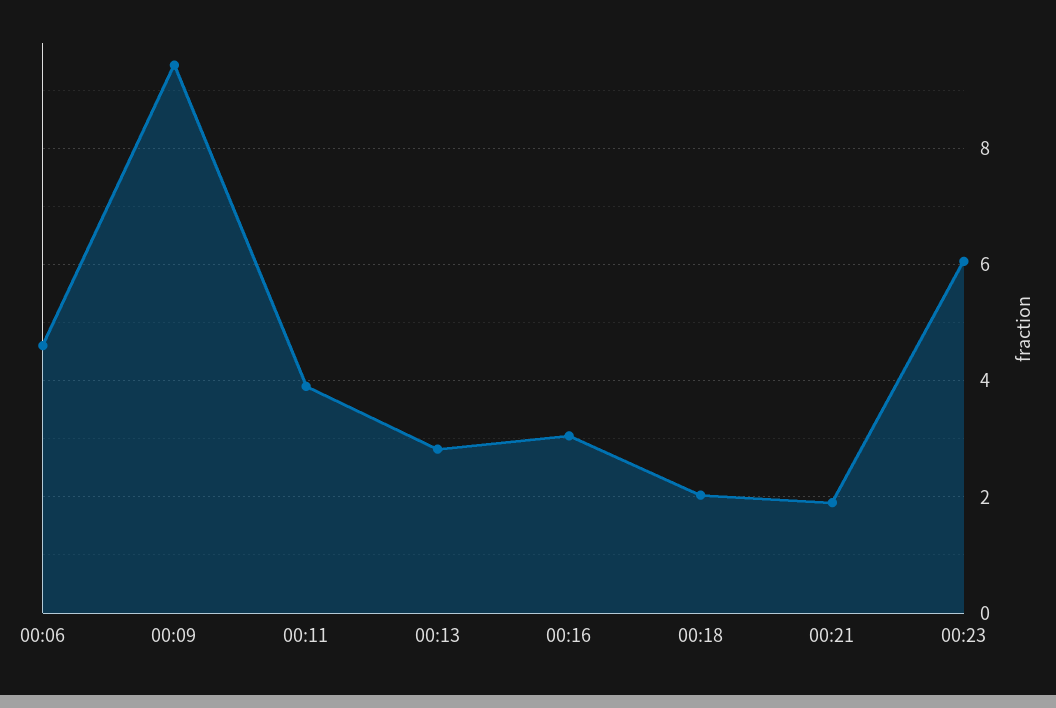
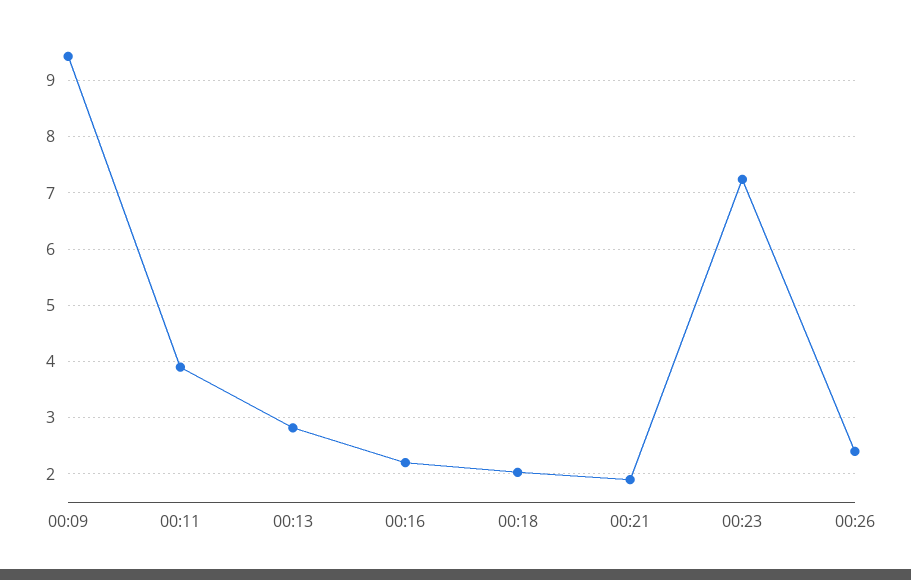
00:06: 4.6 -> none
00:16: 3 -> 2.2
00:23: 6 -> 7.2
00:26: none -> 2.4

